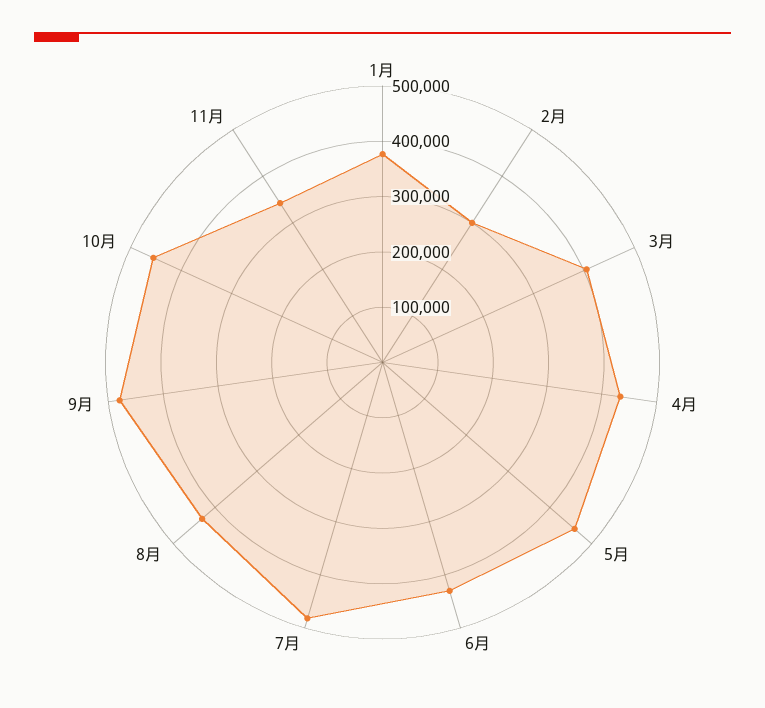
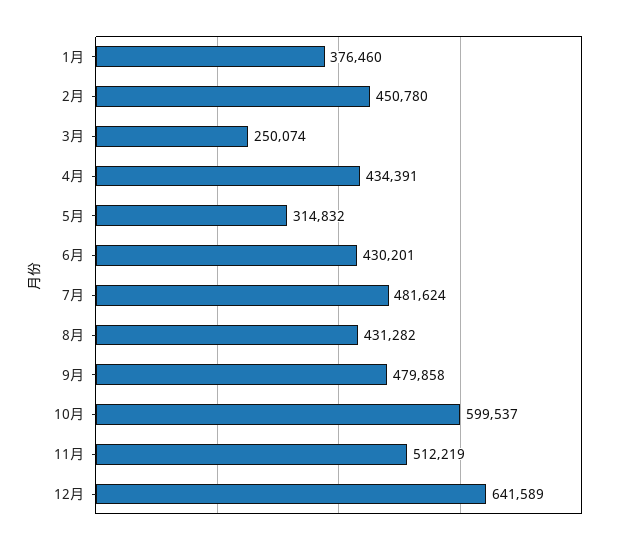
2月: 300000 -> 450780
3月: 400000 -> 250074
5月: 460000 -> 314832
10月: 460000 -> 599537
11月: 340000 -> 512219
12月: none -> 641589

